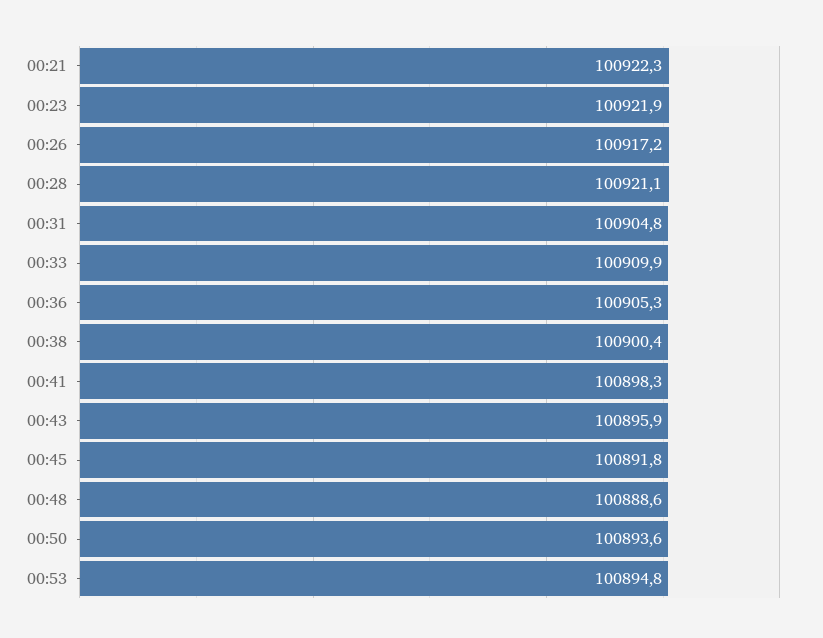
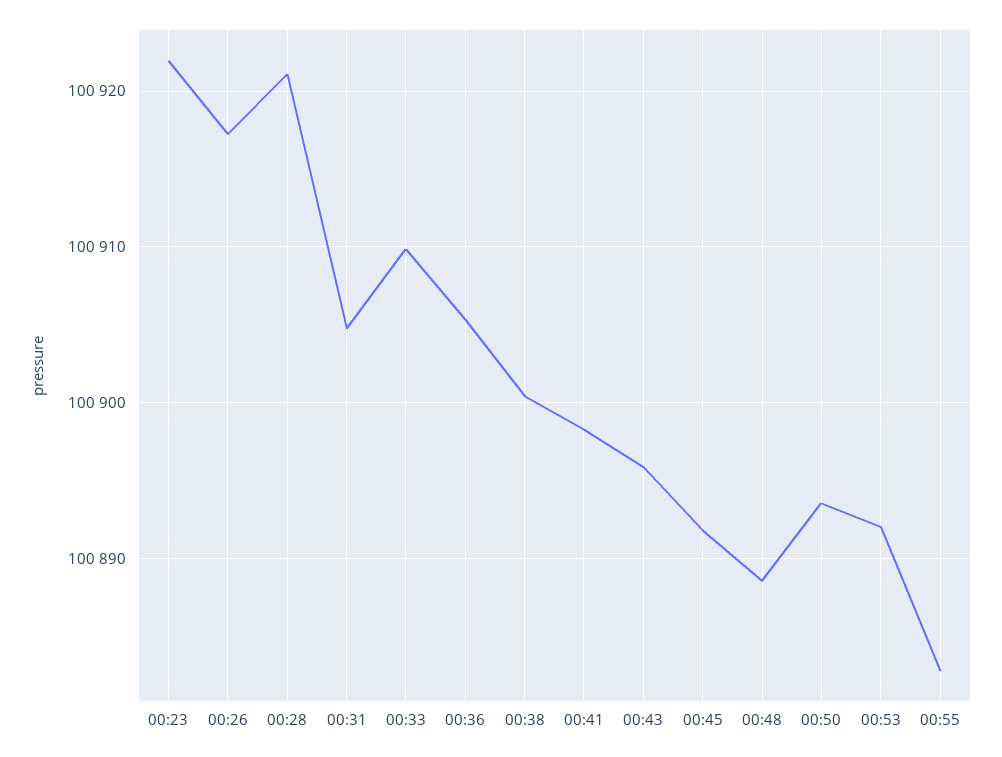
00:21: 100922.3 -> none
00:53: 100894.8 -> 100892
00:55: none -> 100883

